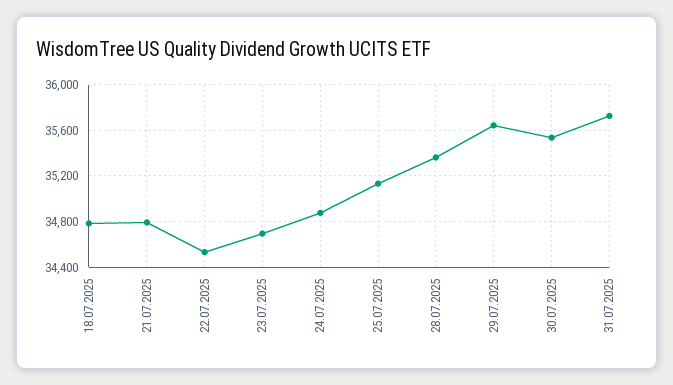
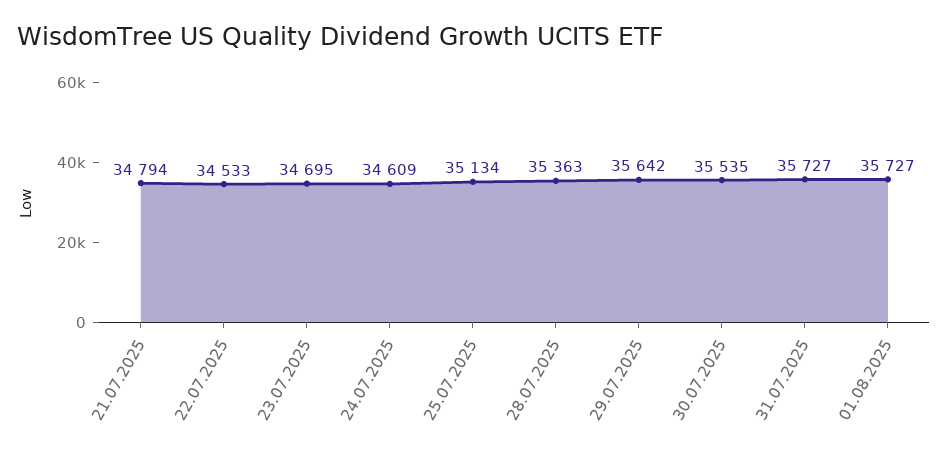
18.07.2025: 34800 -> none
24.07.2025: 34900 -> 34609
01.08.2025: none -> 35727

